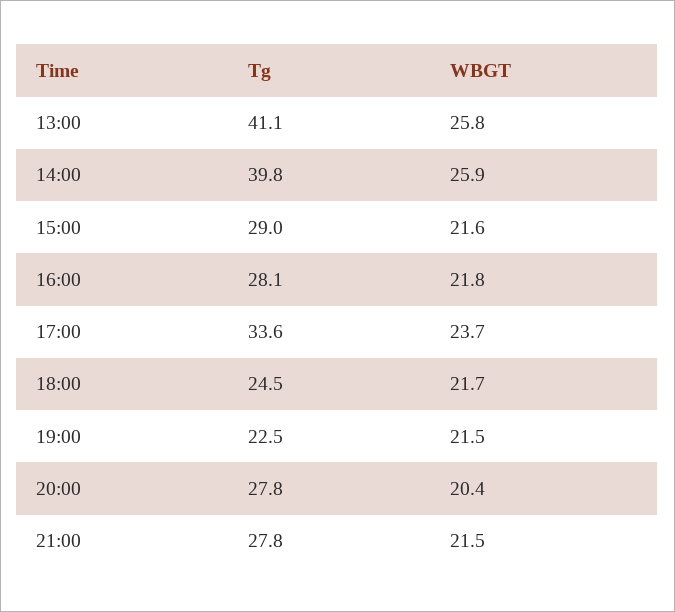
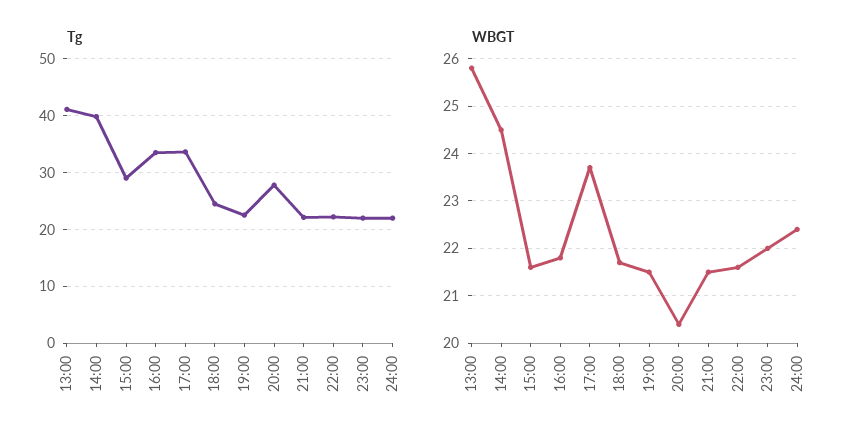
WBGT, 14:00: 25.9 -> 24.5
Tg, 16:00: 28.1 -> 34
Tg, 21:00: 27.8 -> 22
Tg, 22:00: none -> 22
Tg, 23:00: none -> 22
Tg, 24:00: none -> 22
WBGT, 22:00: none -> 21.5
WBGT, 23:00: none -> 22
WBGT, 24:00: none -> 22.5

